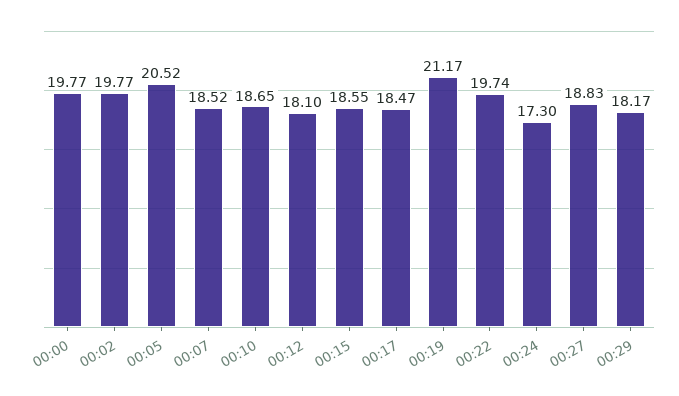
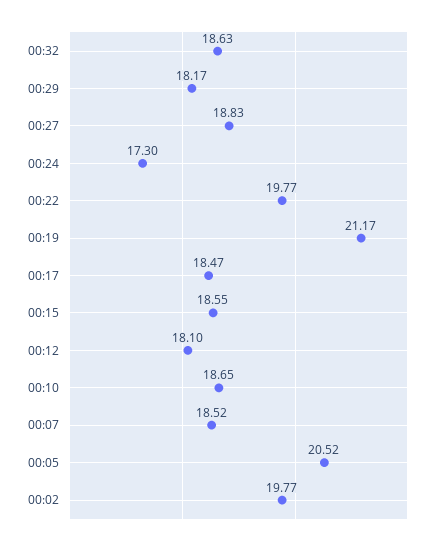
00:00: 19.77 -> none
00:22: 19.74 -> 19.77
00:32: none -> 18.63

